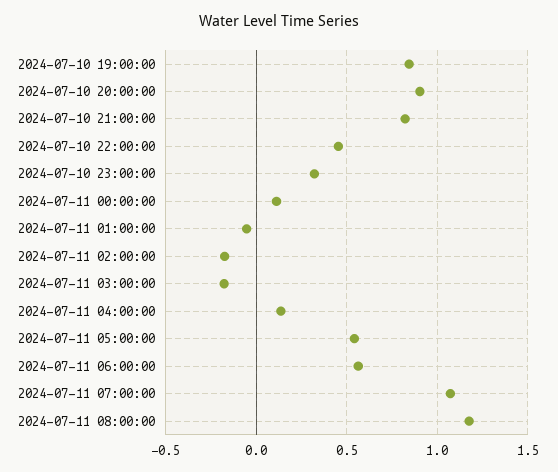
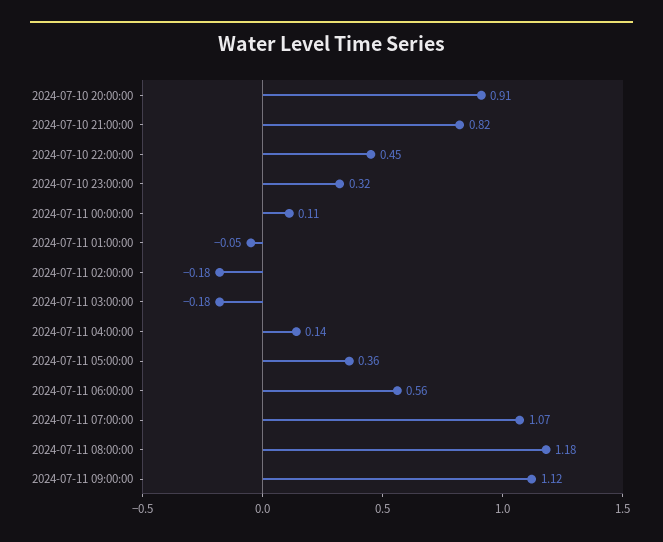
2024-07-10 19:00:00: 0.85 -> none
2024-07-11 05:00:00: 0.55 -> 0.36
2024-07-11 09:00:00: none -> 1.12

